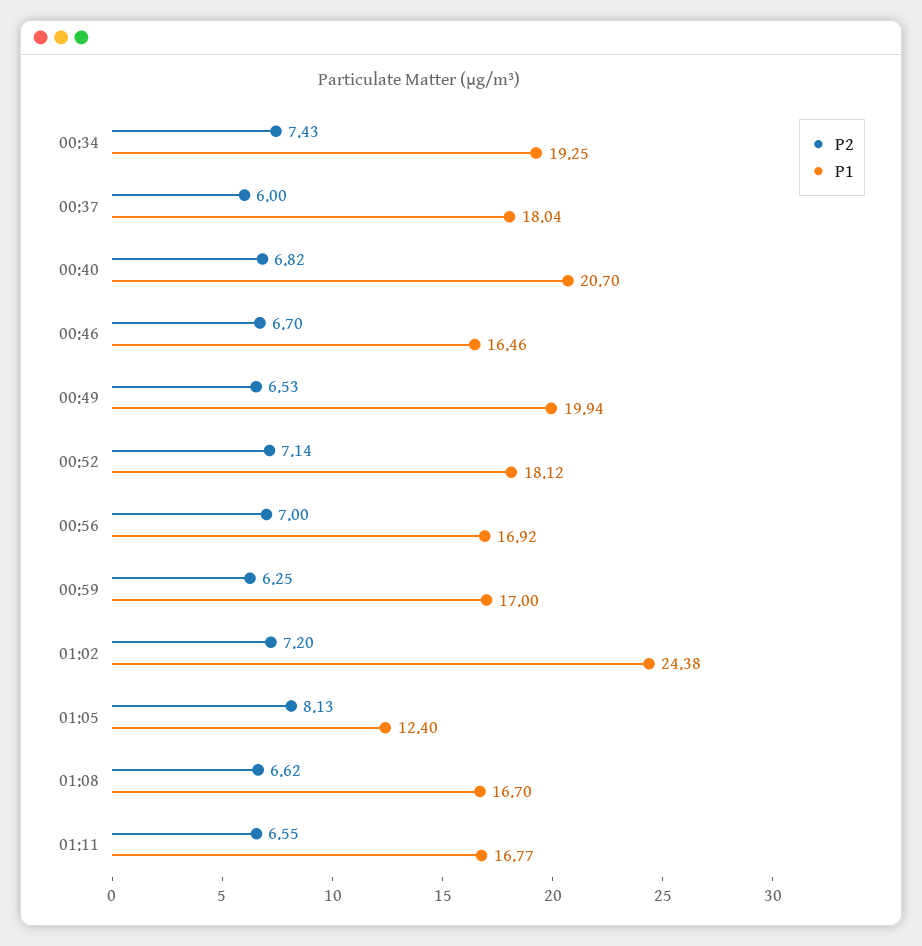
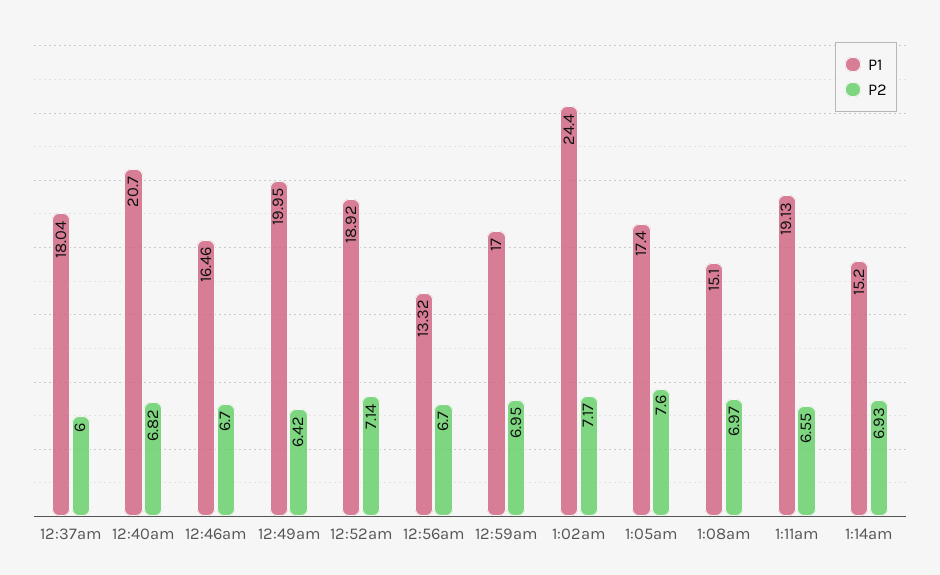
P2, 00:34: 7.43 -> none
P1, 00:34: 19.25 -> none
P2, 00:49: 6.53 -> 6.42
P1, 00:49: 19.94 -> 19.95
P1, 00:52: 18.12 -> 18.92
P2, 00:56: 7 -> 6.7
P1, 00:56: 16.92 -> 13.32
P2, 00:59: 6.25 -> 6.95
P2, 01:02: 7.2 -> 7.17
P1, 01:02: 24.38 -> 24.4
P2, 01:05: 8.13 -> 7.6
P1, 01:05: 12.4 -> 17.4
P2, 01:08: 6.62 -> 6.97
P1, 01:08: 16.7 -> 15.1
P1, 01:11: 16.77 -> 19.13
P1, 1:14am: none -> 15.2
P2, 1:14am: none -> 6.93

